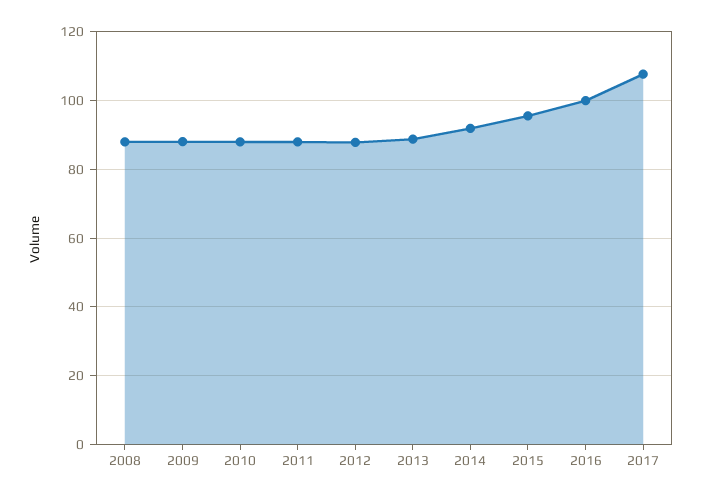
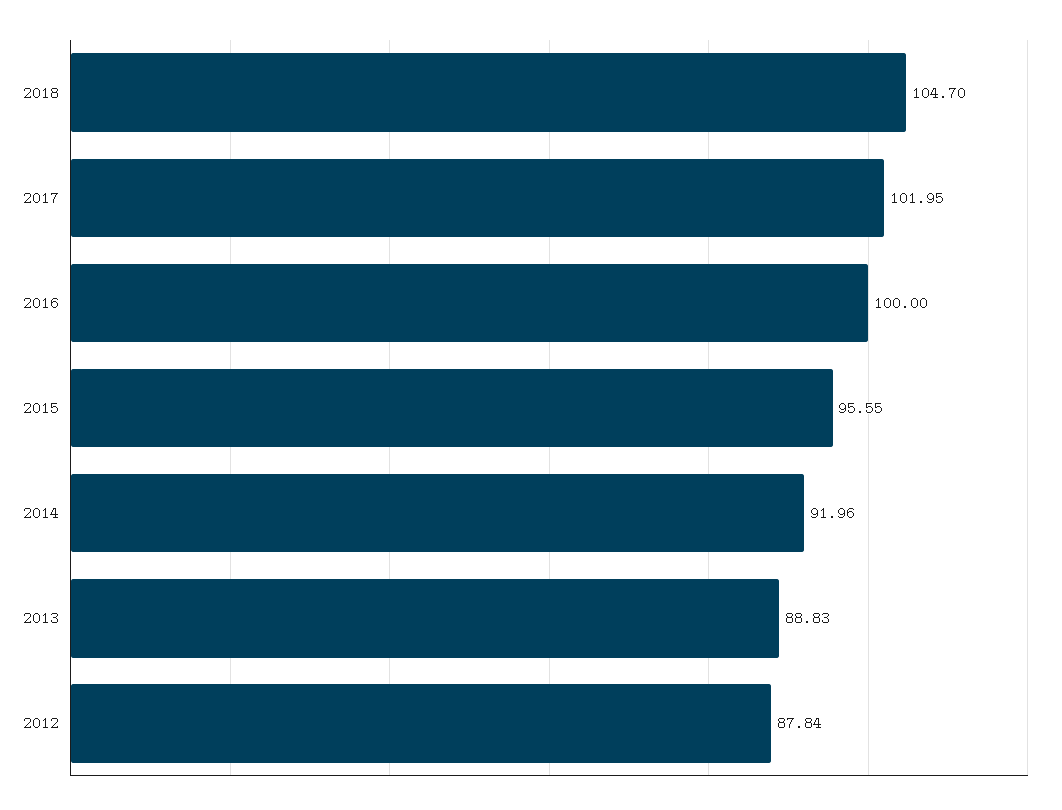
2008: 88 -> none
2009: 88 -> none
2010: 88 -> none
2011: 88 -> none
2017: 108 -> 101.95
2018: none -> 104.7

